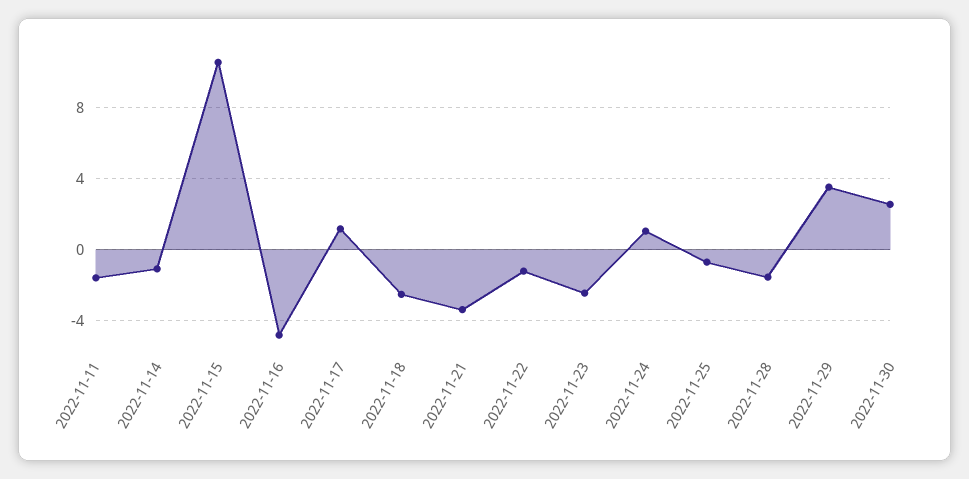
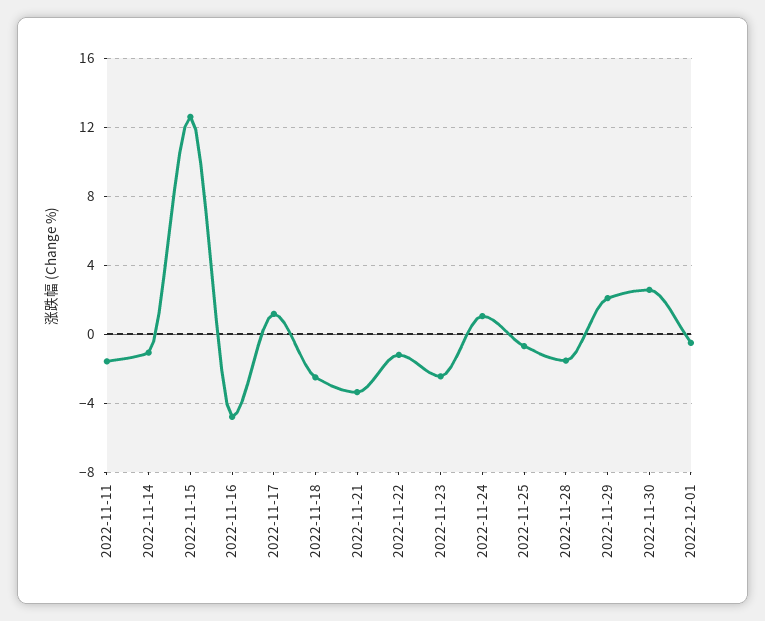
2022-11-15: 10.5 -> 12.5
2022-11-29: 3.5 -> 2
2022-12-01: none -> -0.5

